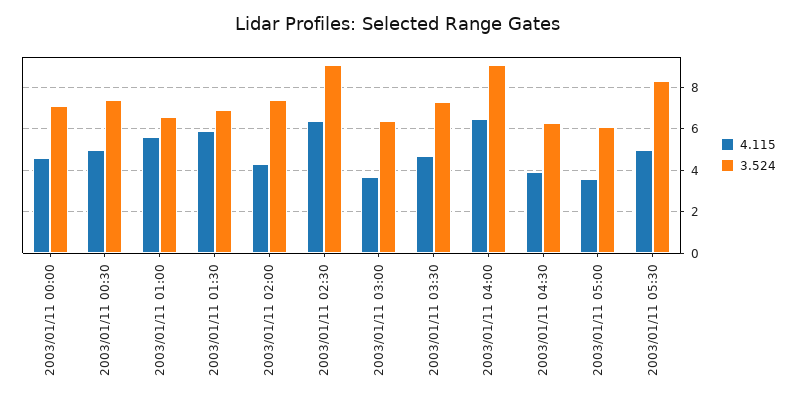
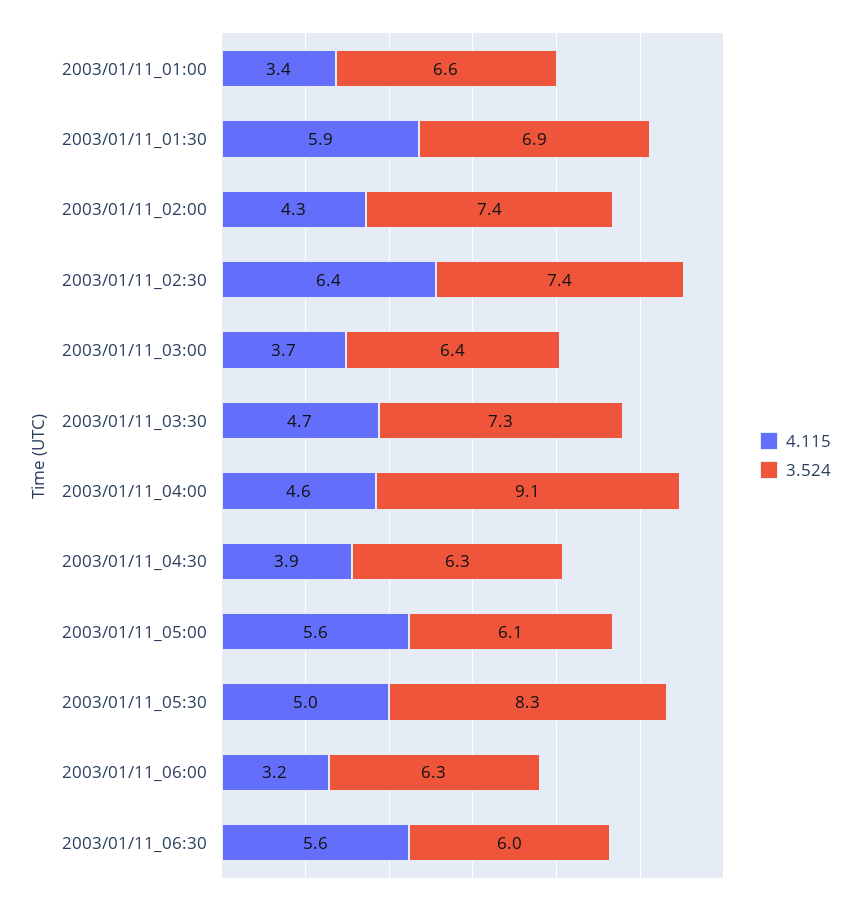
4.115, 2003/01/11 00:00: 4.5 -> none
3.524, 2003/01/11 00:00: 7 -> none
4.115, 2003/01/11 00:30: 5 -> none
3.524, 2003/01/11 00:30: 7.5 -> none
4.115, 2003/01/11 01:00: 5.5 -> 3.4
3.524, 2003/01/11 02:30: 9 -> 7.4
4.115, 2003/01/11 04:00: 6.5 -> 4.6
4.115, 2003/01/11 05:00: 3.5 -> 5.6
4.115, 2003/01/11_06:00: none -> 3.2
3.524, 2003/01/11_06:00: none -> 6.3
4.115, 2003/01/11_06:30: none -> 5.6
3.524, 2003/01/11_06:30: none -> 6

